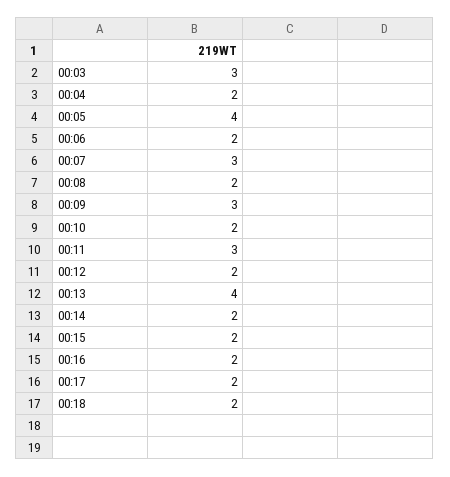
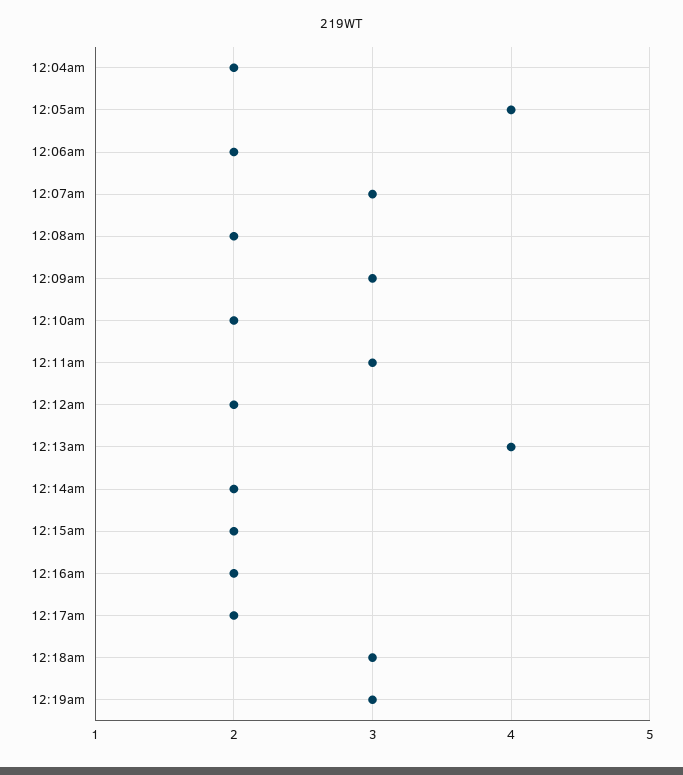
00:03: 3 -> none
00:18: 2 -> 3
12:19am: none -> 3

